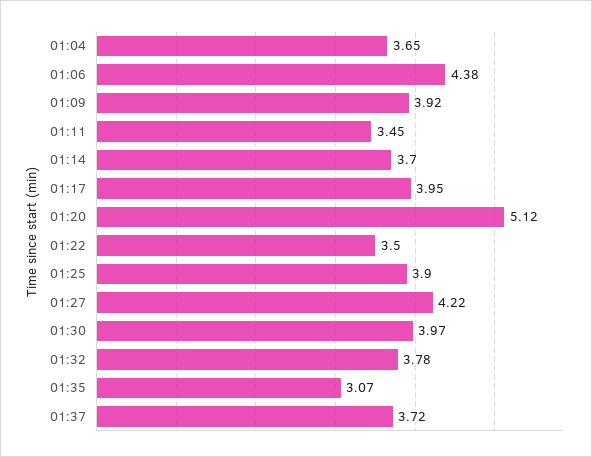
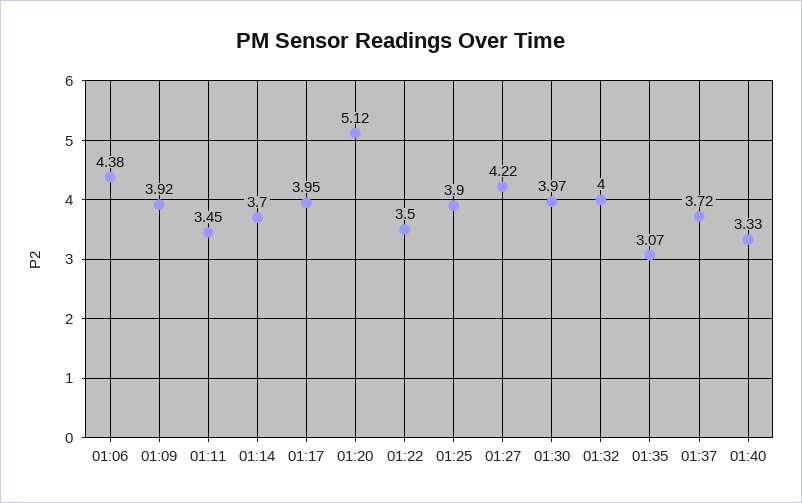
01:04: 3.65 -> none
01:32: 3.78 -> 4
01:40: none -> 3.33

